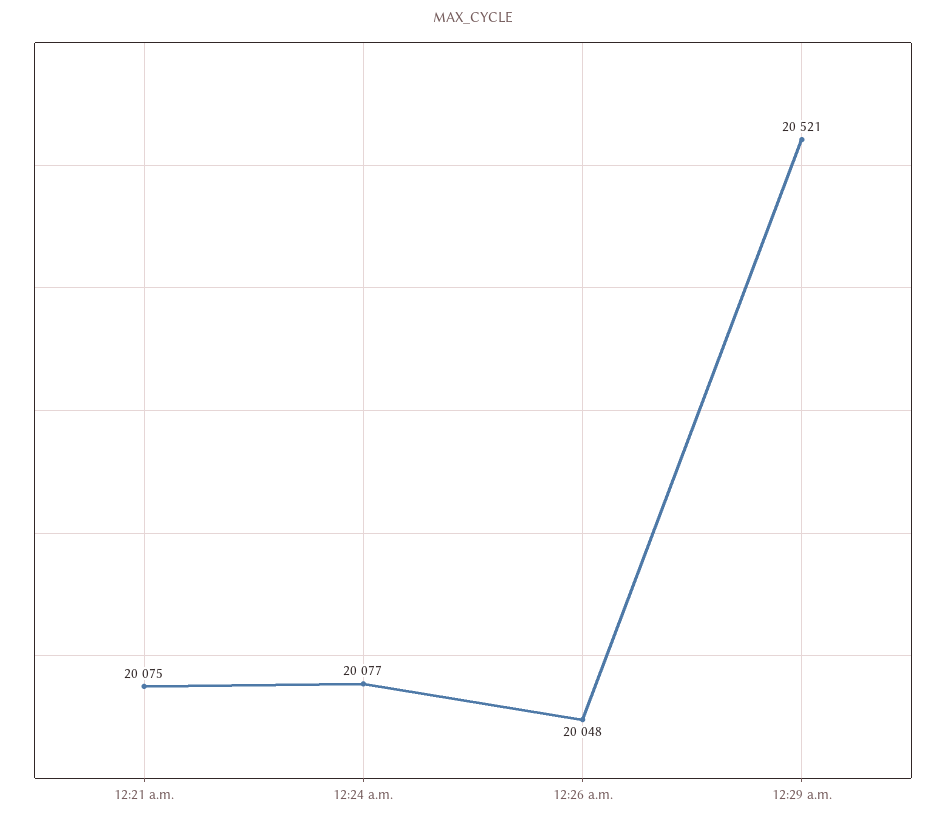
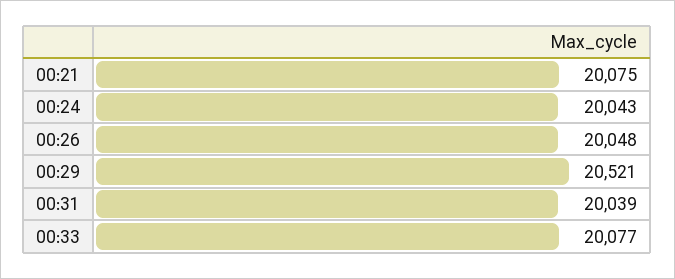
12:24 a.m.: 20077 -> 20043
00:31: none -> 20039
00:33: none -> 20077

